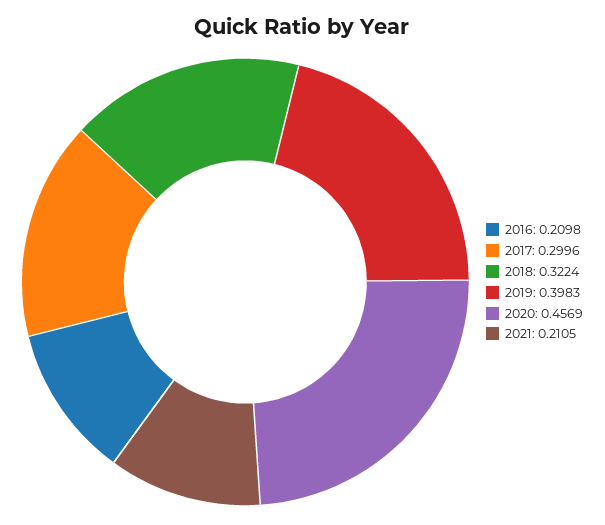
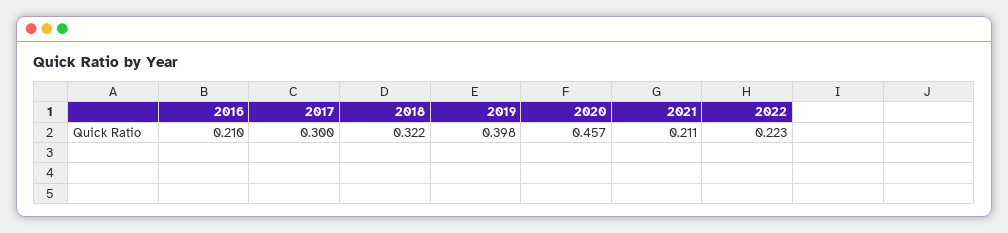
2022: none -> 0.223

